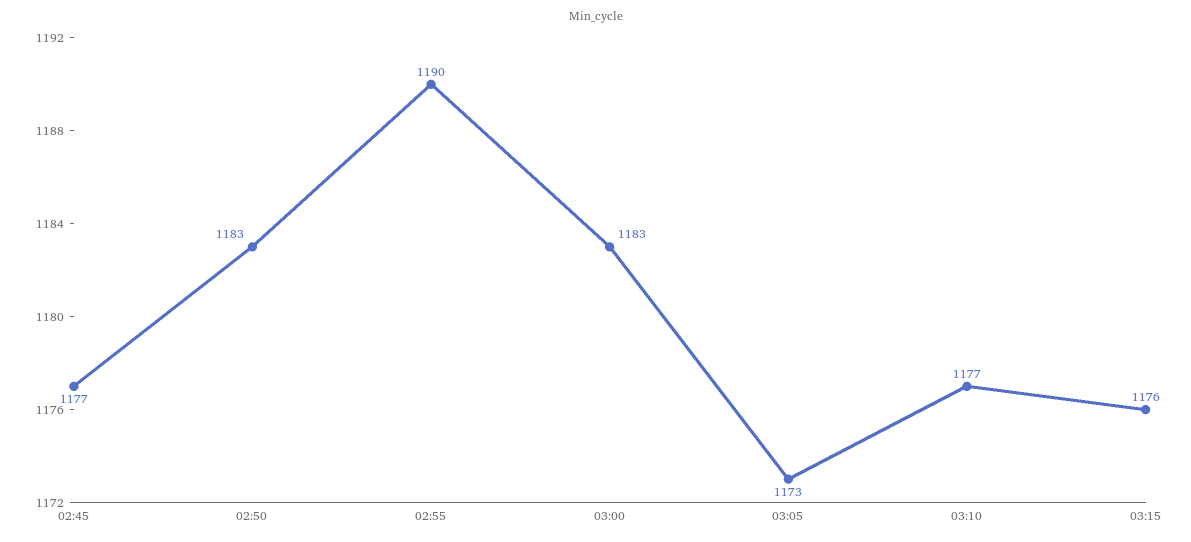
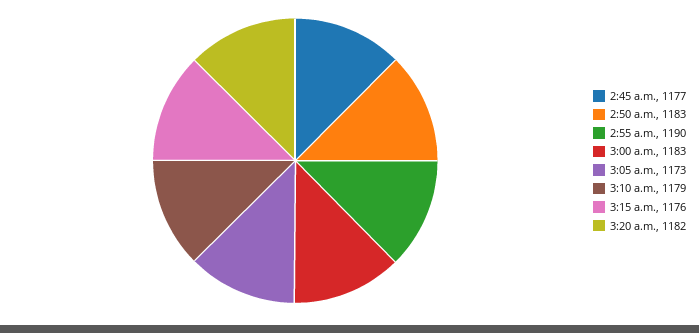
03:10: 1177 -> 1179
3:20 a.m.: none -> 1182

